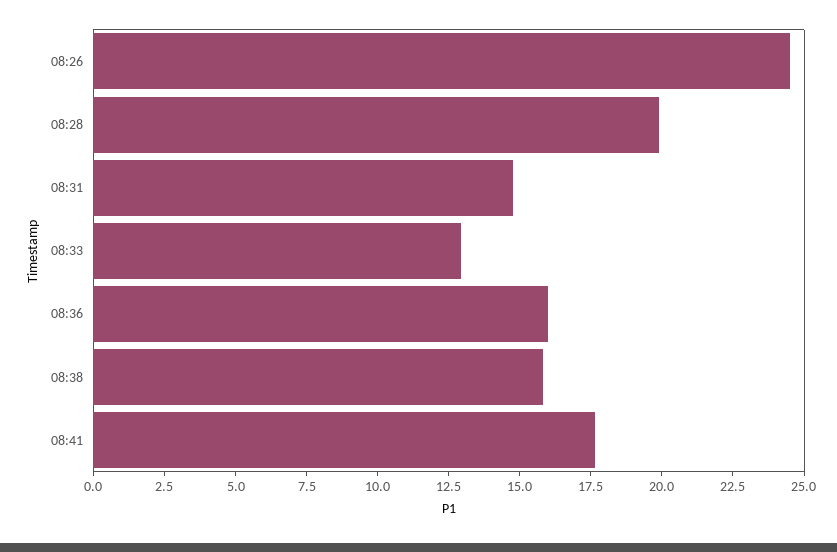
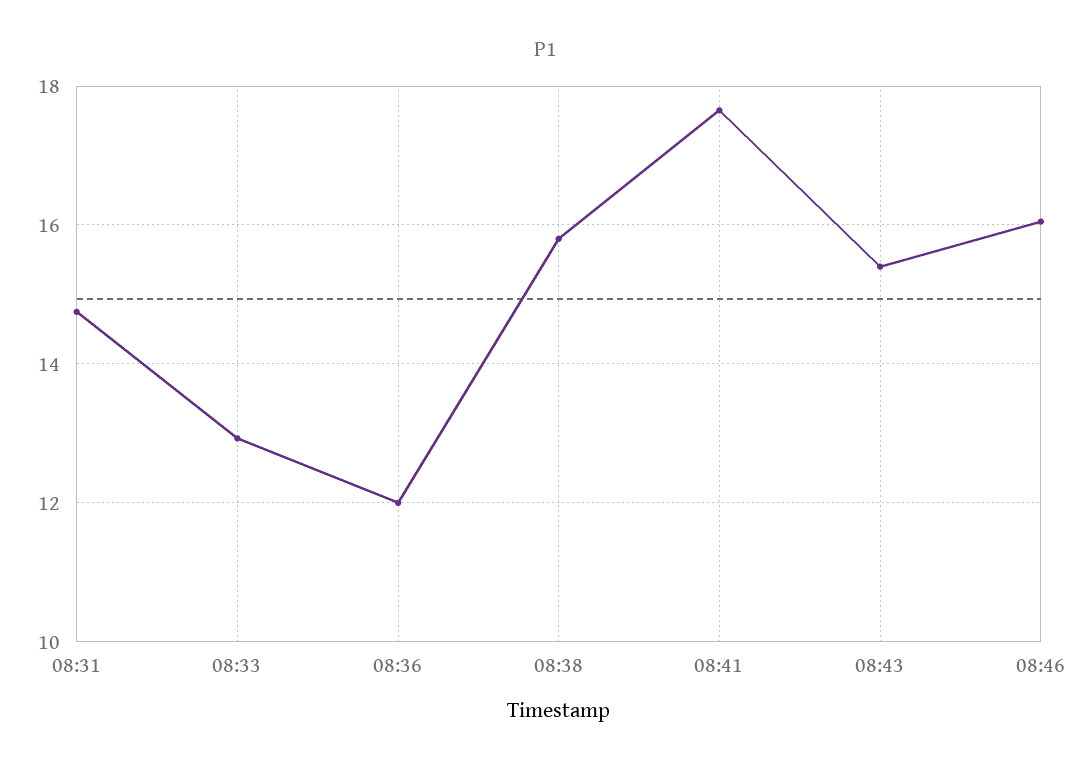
08:26: 24.5 -> none
08:28: 20 -> none
08:36: 16 -> 12
08:43: none -> 15.4
08:46: none -> 16

